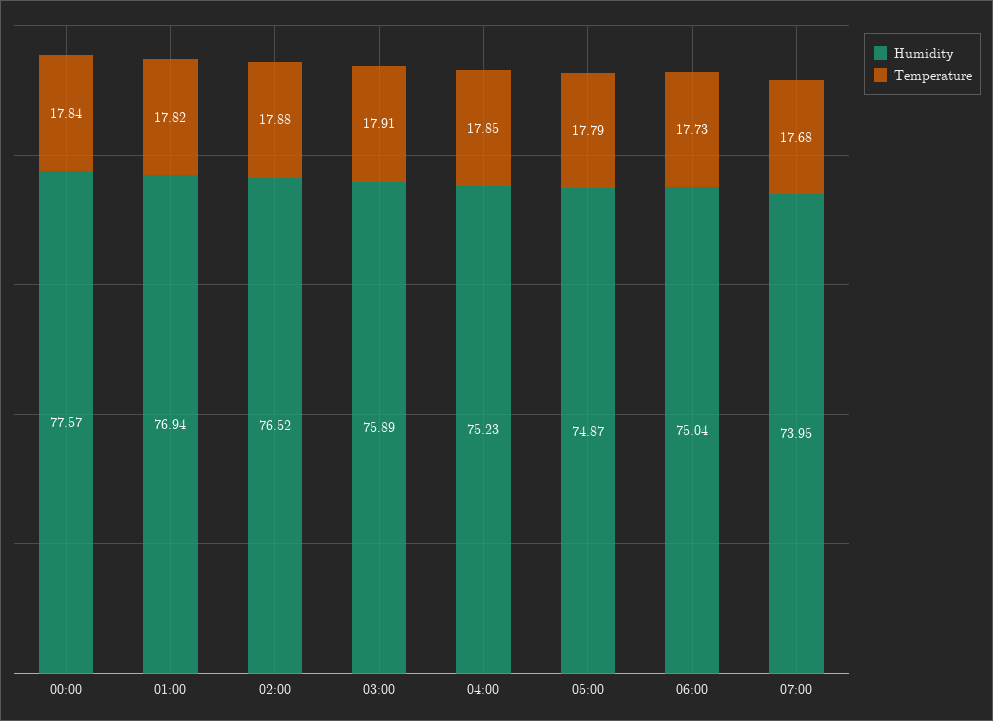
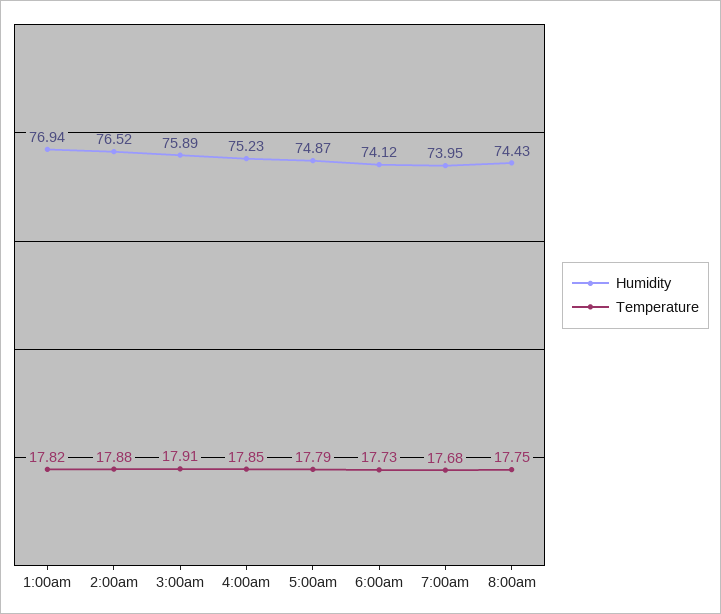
Humidity, 00:00: 77.57 -> none
Temperature, 00:00: 17.84 -> none
Humidity, 06:00: 75.04 -> 74.12
Humidity, 8:00am: none -> 74.43
Temperature, 8:00am: none -> 17.75

